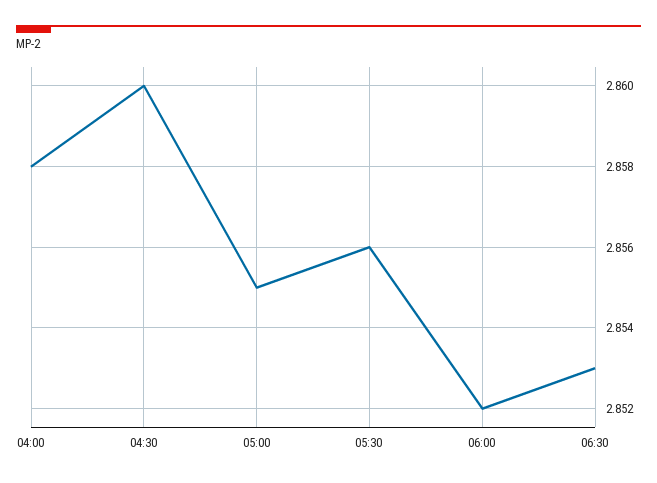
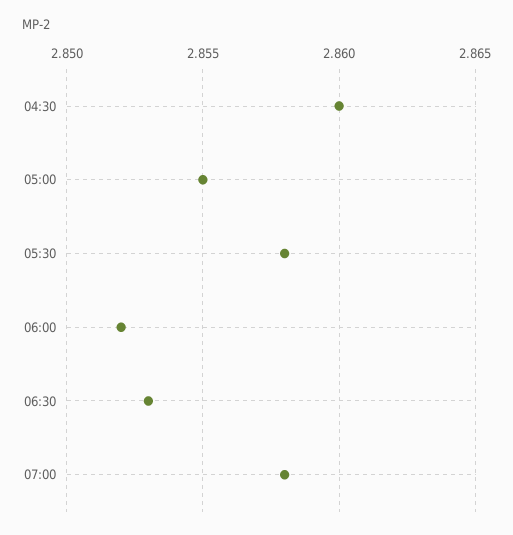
04:00: 2.858 -> none
05:30: 2.856 -> 2.858
07:00: none -> 2.858

